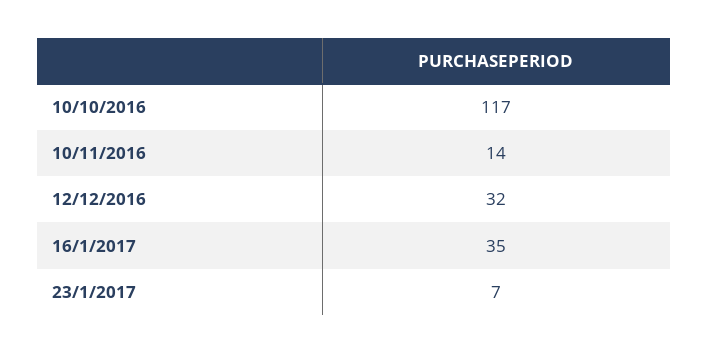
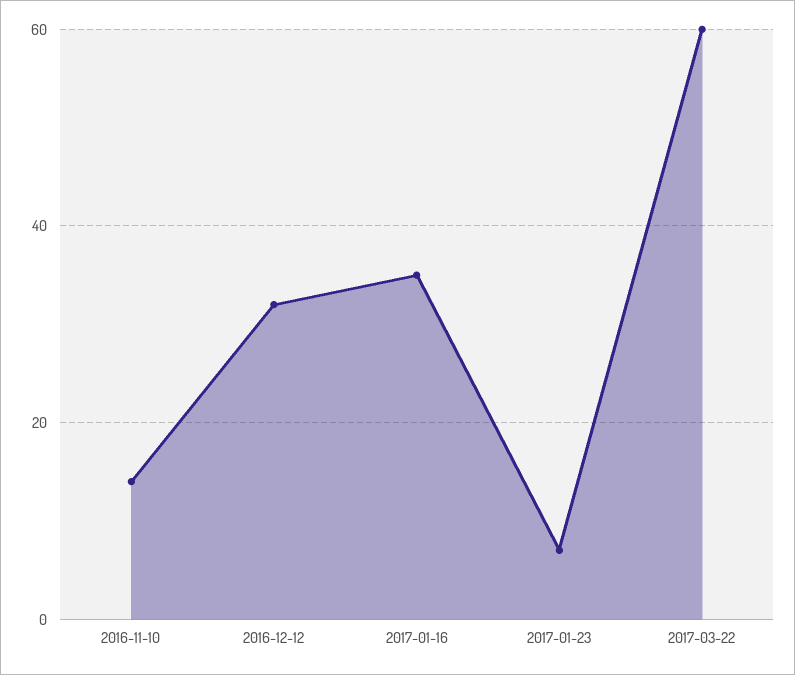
10/10/2016: 117 -> none
2017-03-22: none -> 60

